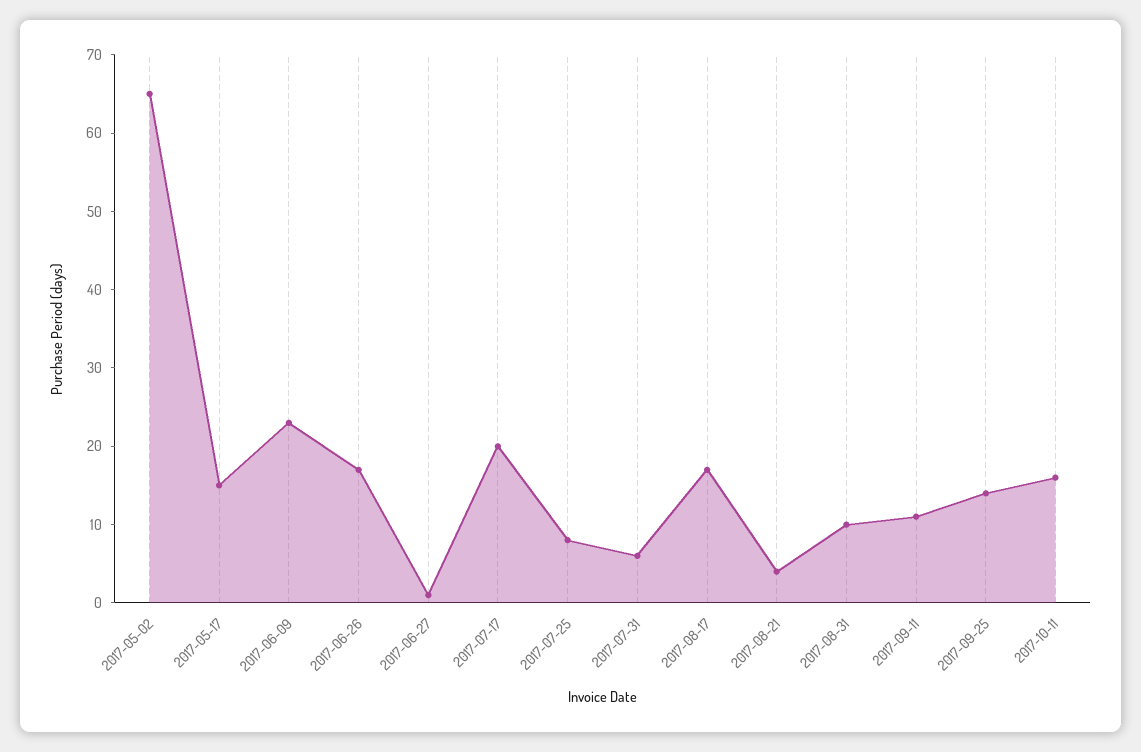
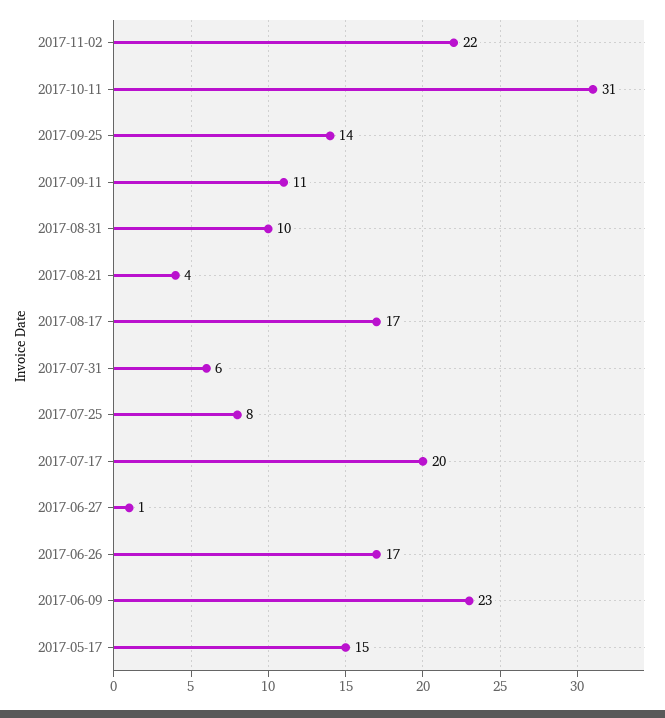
2017-05-02: 65 -> none
2017-10-11: 15 -> 31
2017-11-02: none -> 22

